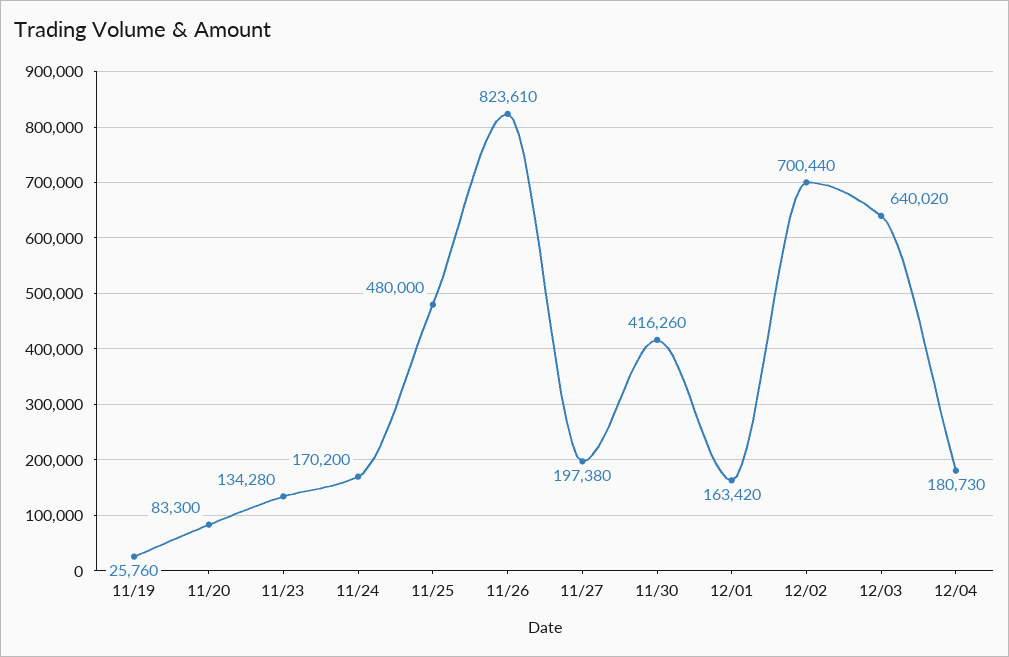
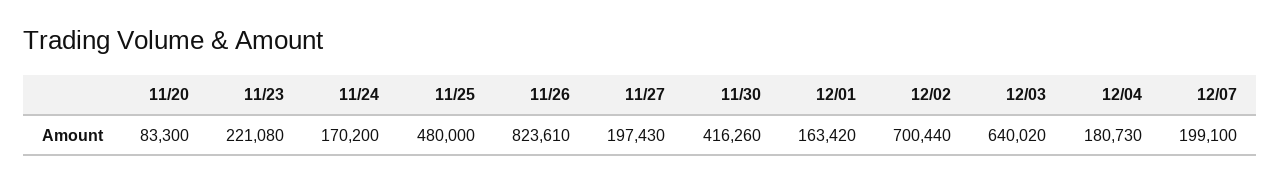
11/19: 25760 -> none
11/23: 134280 -> 221080
11/27: 197380 -> 197430
12/07: none -> 199100

